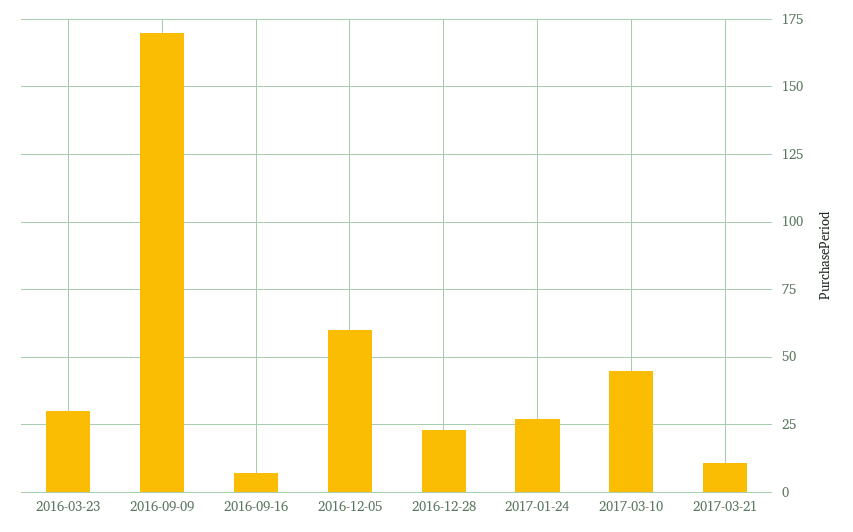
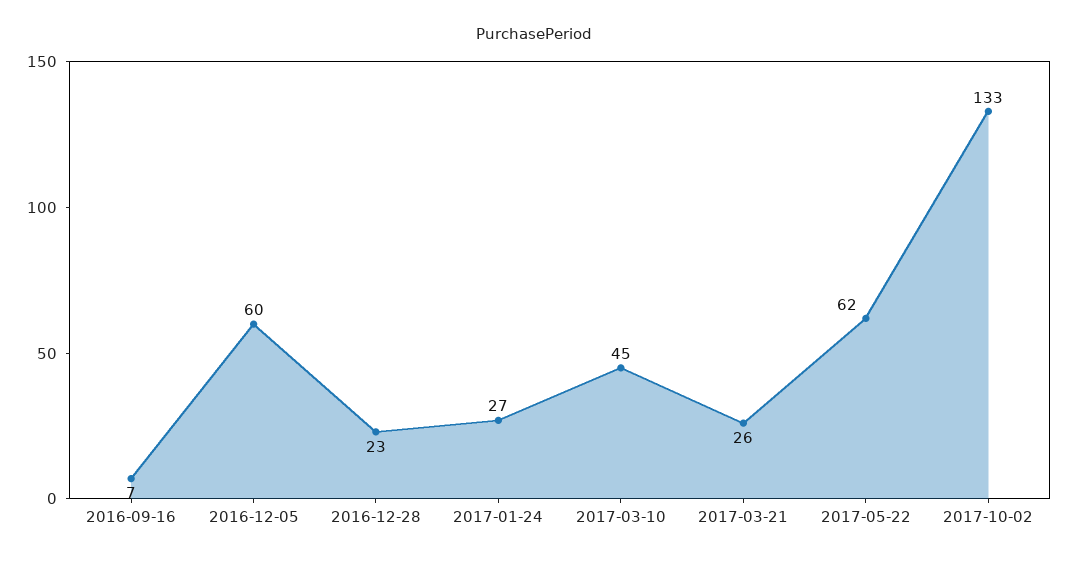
2016-03-23: 30 -> none
2016-09-09: 170 -> none
2017-03-21: 10 -> 26
2017-05-22: none -> 62
2017-10-02: none -> 133

